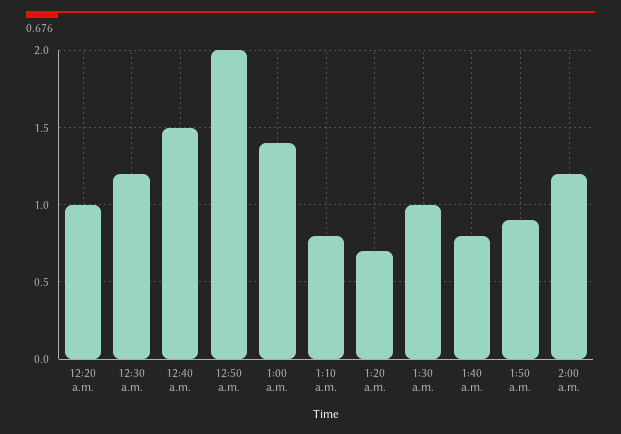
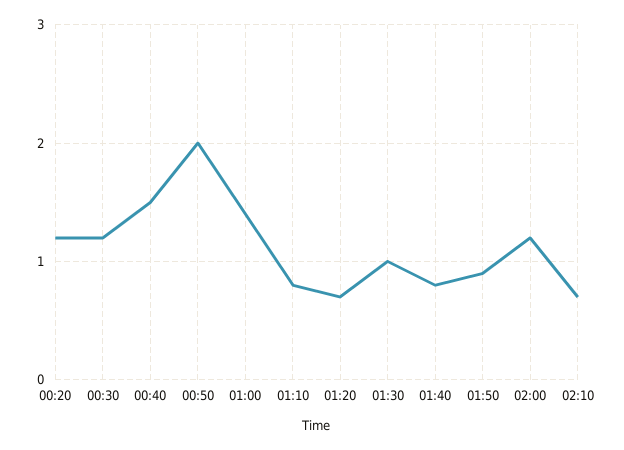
12:20 a.m.: 1 -> 1.2
02:10: none -> 0.7

